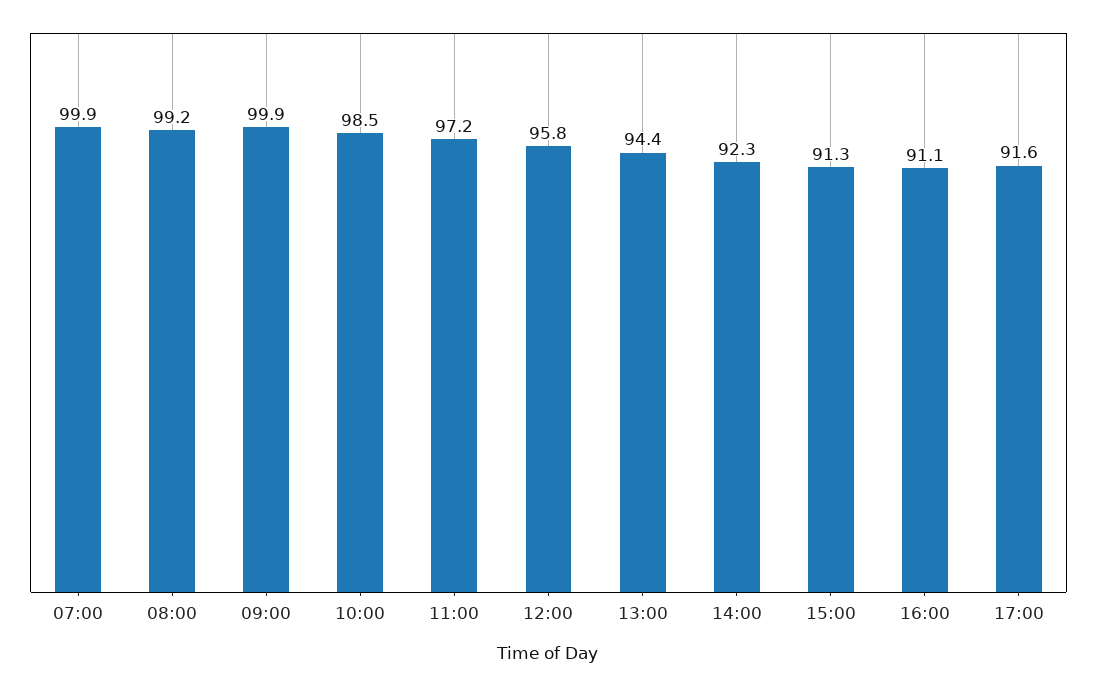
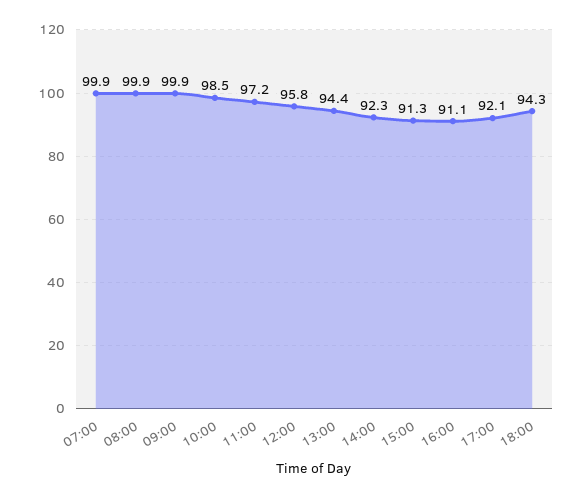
08:00: 99.2 -> 99.9
17:00: 91.6 -> 92.1
18:00: none -> 94.3

